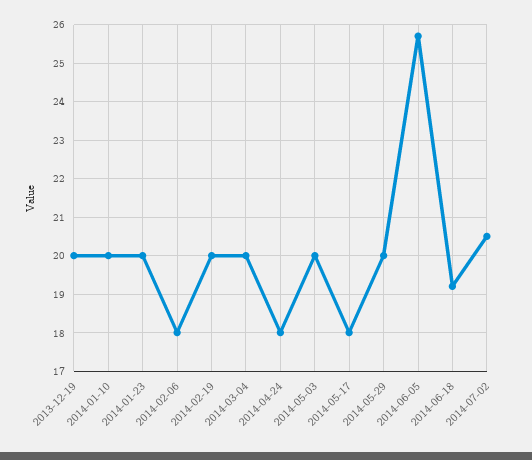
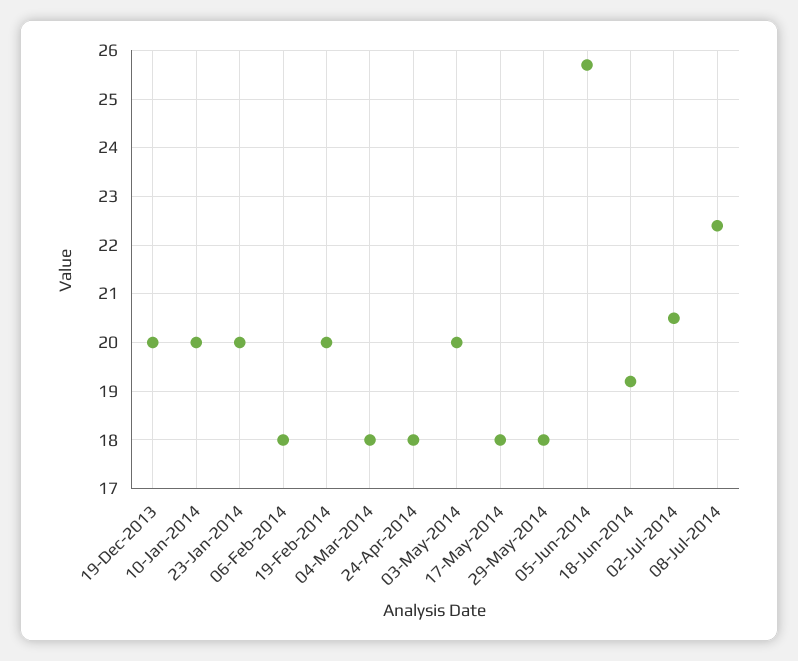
2014-03-04: 20 -> 18
2014-05-29: 20 -> 18
08-Jul-2014: none -> 22.5

